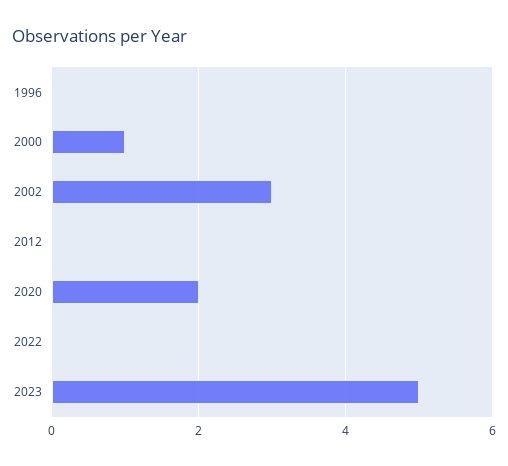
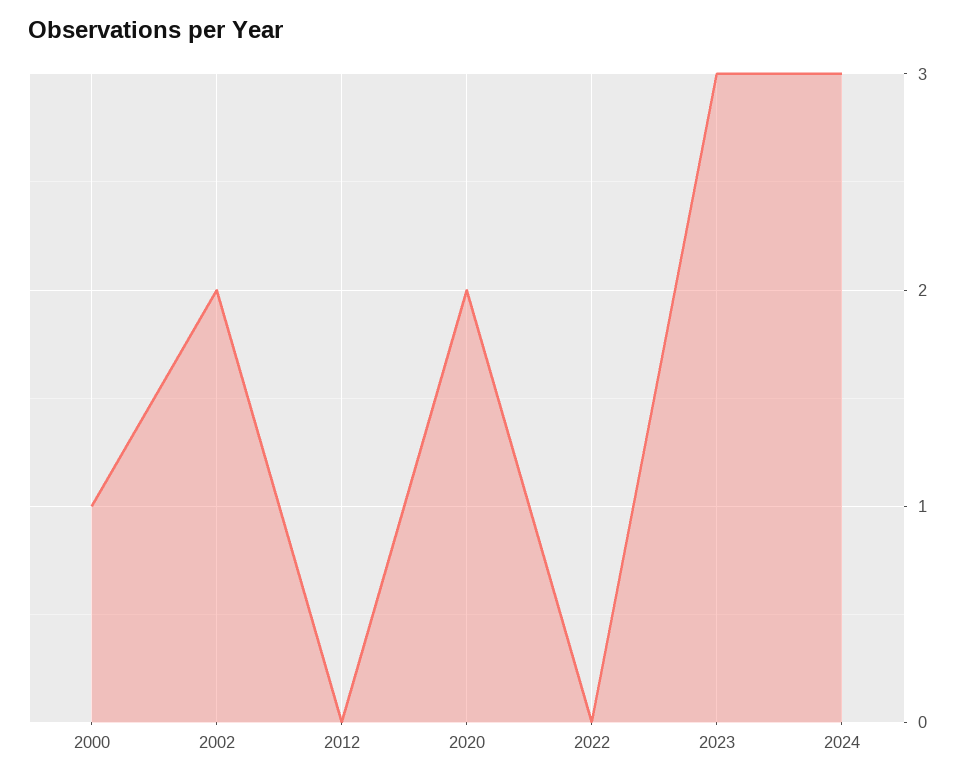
1996: 0 -> none
2002: 3 -> 2
2023: 5 -> 3
2024: none -> 3

